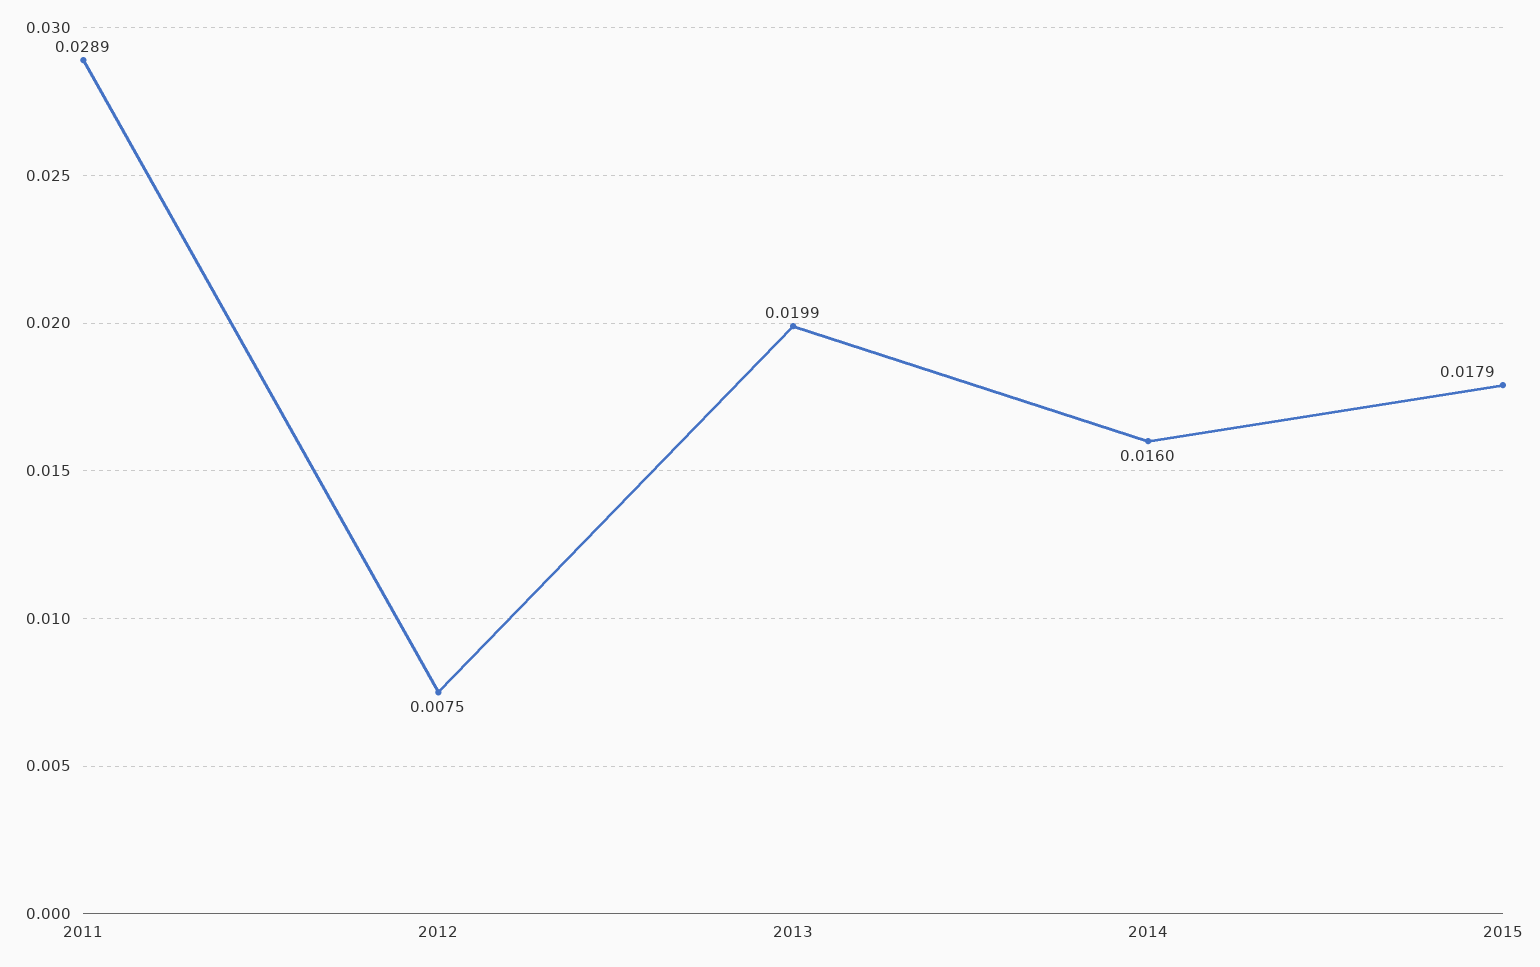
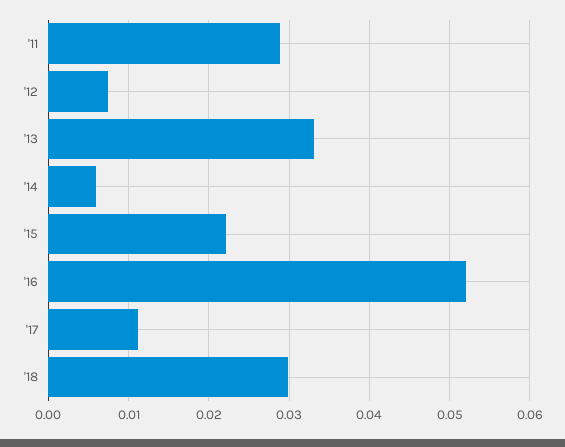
2013: 0.0199 -> 0.033
2014: 0.016 -> 0.006
2015: 0.0179 -> 0.022
'16: none -> 0.052
'17: none -> 0.011
'18: none -> 0.03

